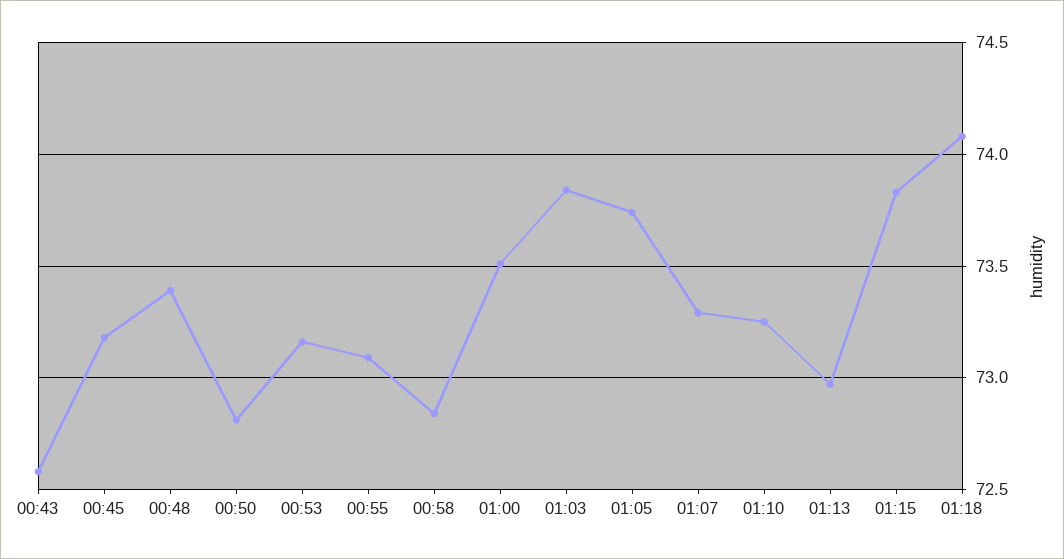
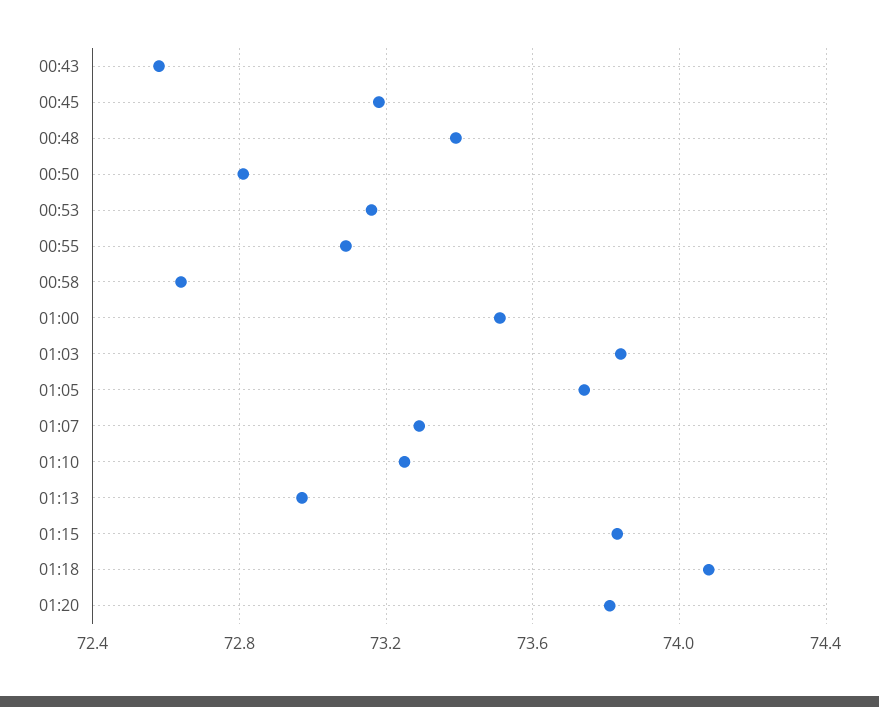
00:58: 72.85 -> 72.65
01:20: none -> 73.8

